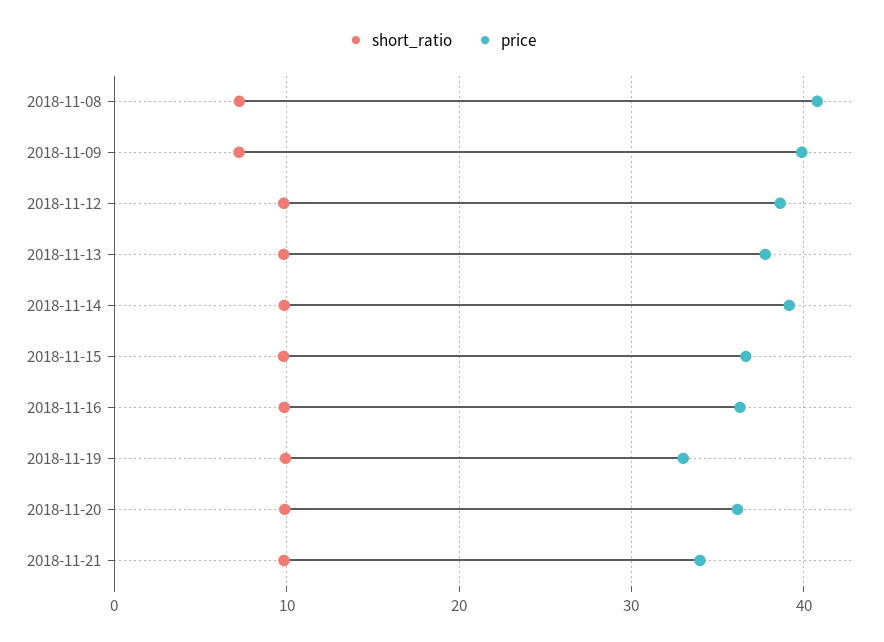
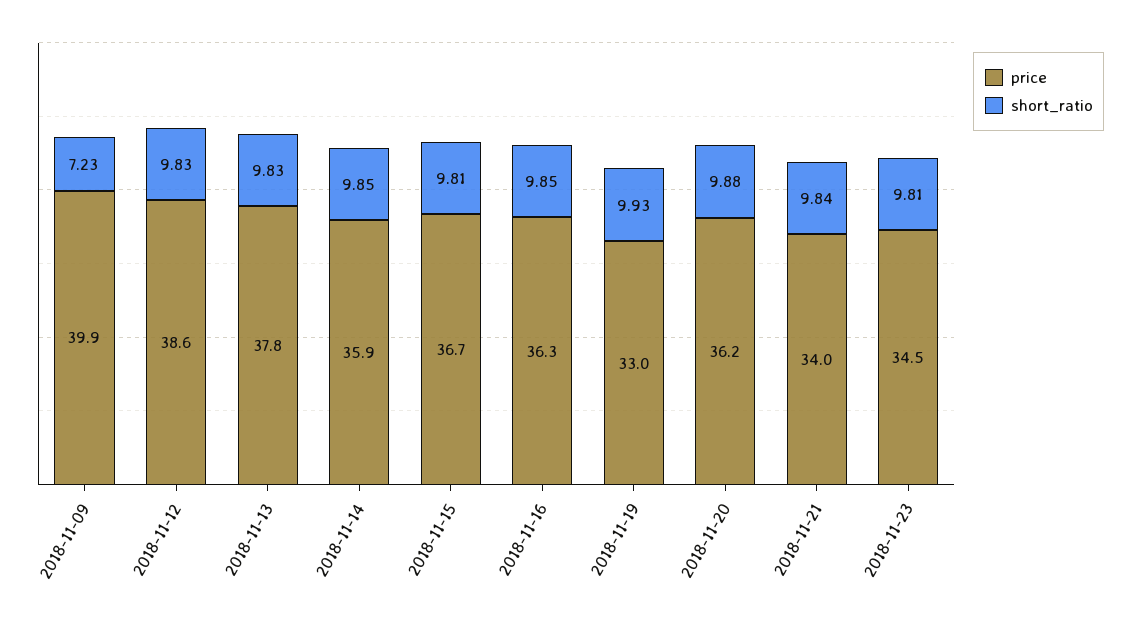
short_ratio, 2018-11-08: 7 -> none
price, 2018-11-08: 41 -> none
price, 2018-11-14: 39 -> 35.9
price, 2018-11-23: none -> 34.5
short_ratio, 2018-11-23: none -> 9.81

